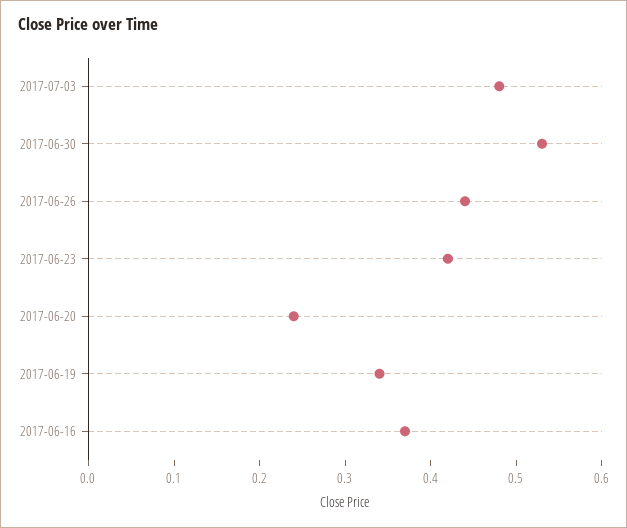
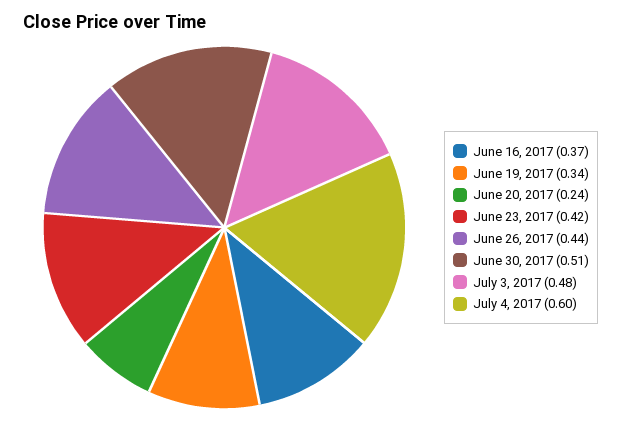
2017-06-30: 0.53 -> 0.51
July 4, 2017: none -> 0.6

